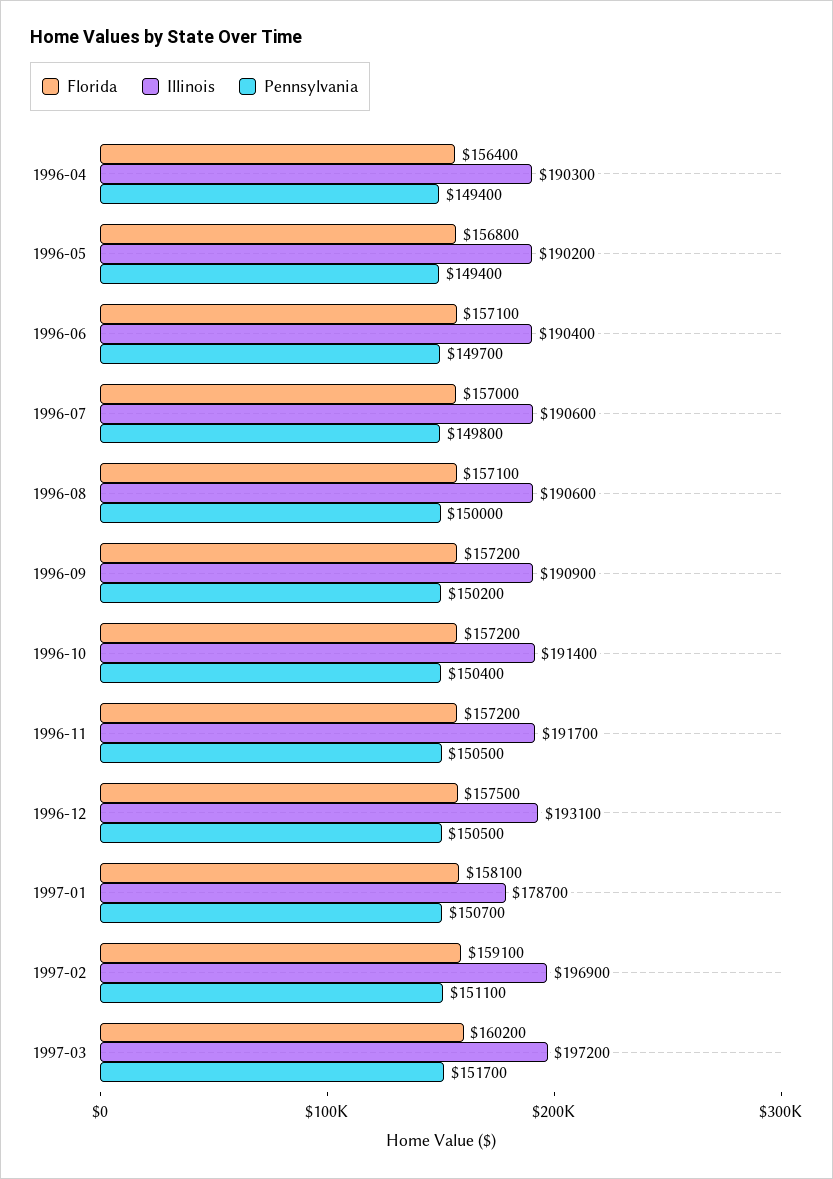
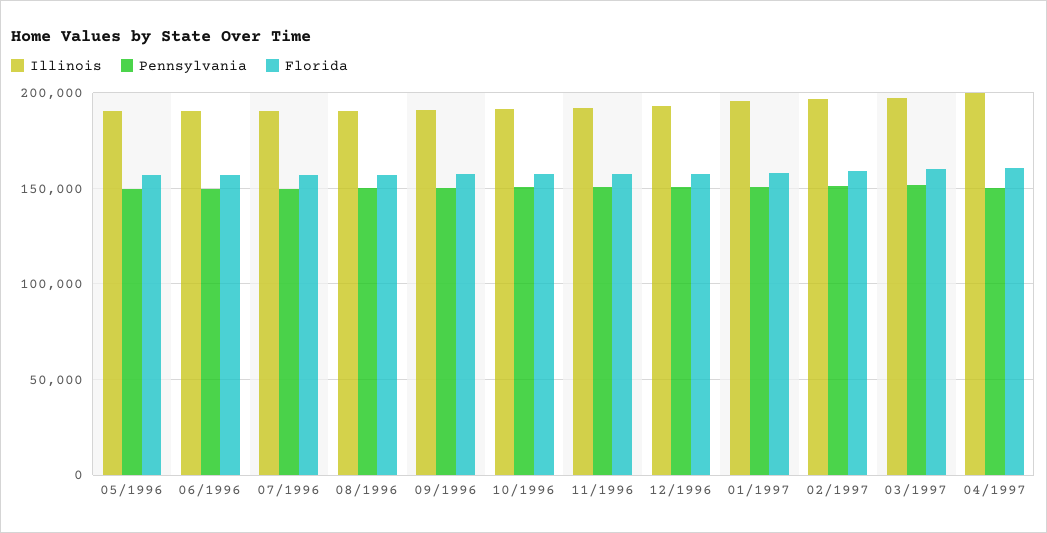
Florida, 1996-04: 156400 -> none
Illinois, 1996-04: 190300 -> none
Pennsylvania, 1996-04: 149400 -> none
Illinois, 1997-01: 178700 -> 195000
Illinois, 04/1997: none -> 200000
Pennsylvania, 04/1997: none -> 150000
Florida, 04/1997: none -> 160000

